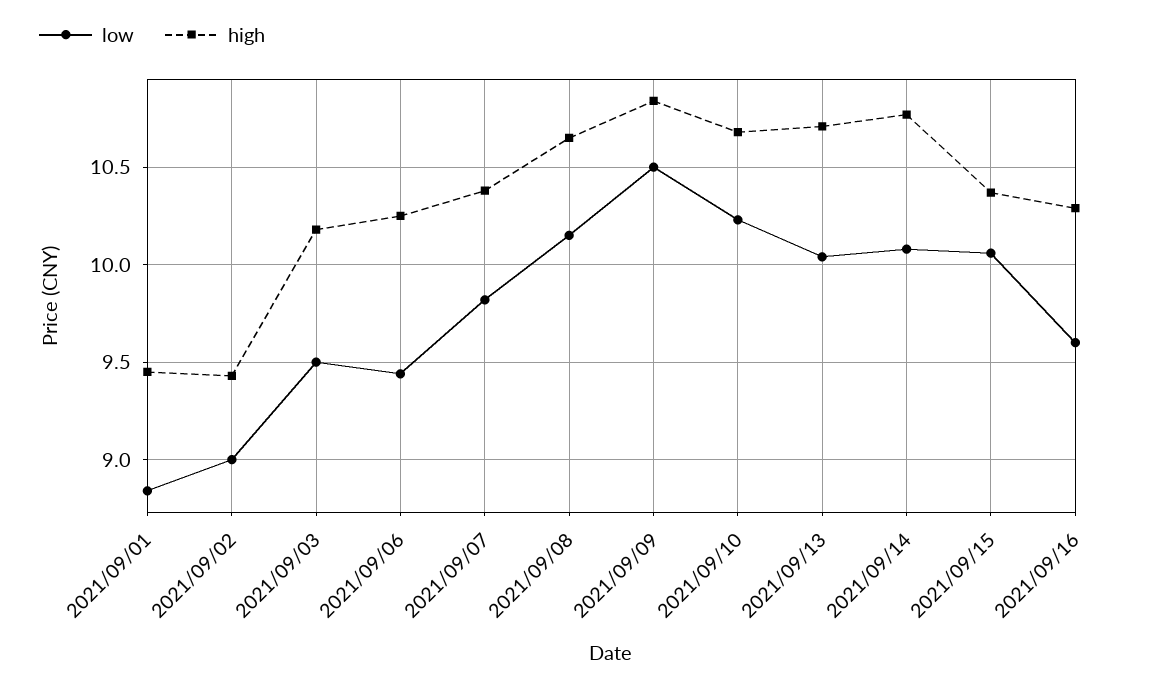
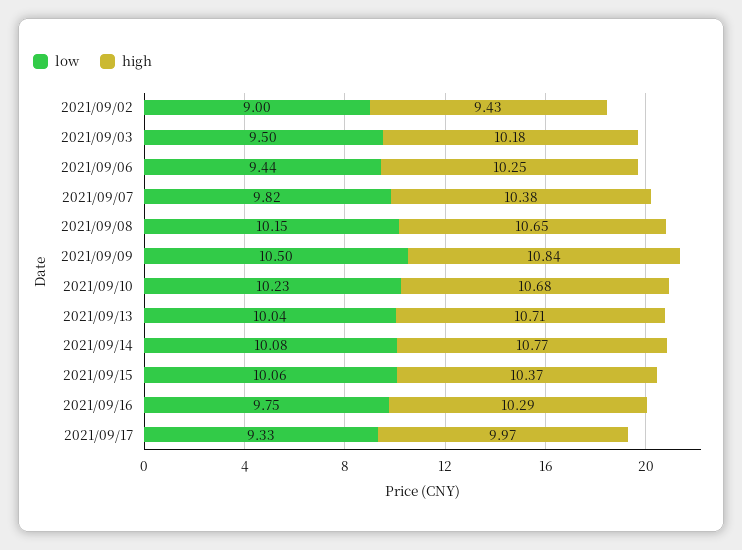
low, 2021/09/01: 8.85 -> none
high, 2021/09/01: 9.45 -> none
low, 2021/09/16: 9.6 -> 9.75
low, 2021/09/17: none -> 9.33
high, 2021/09/17: none -> 9.97

